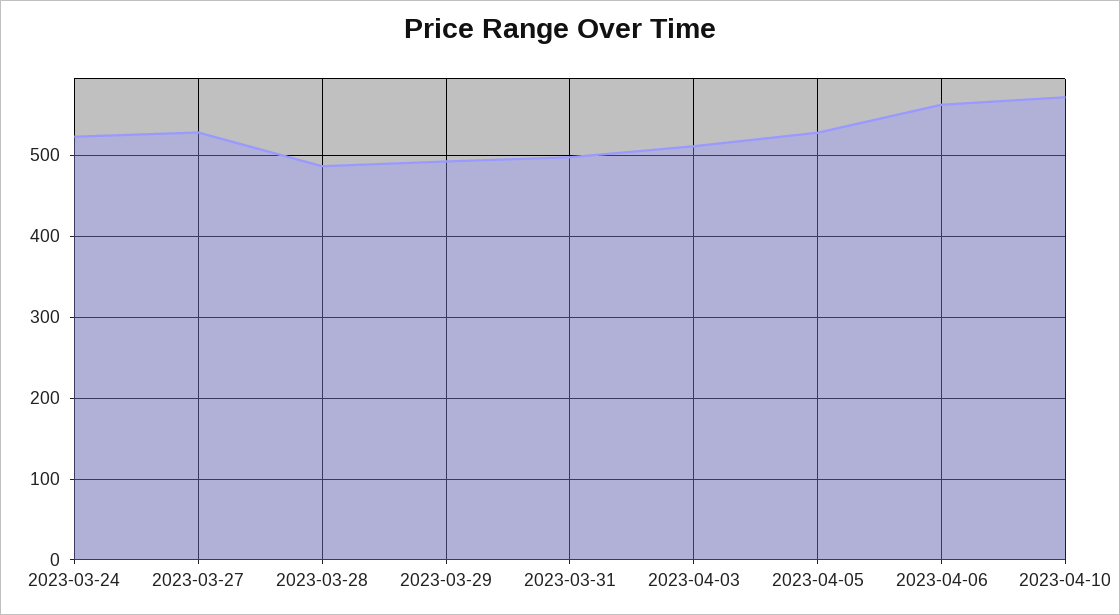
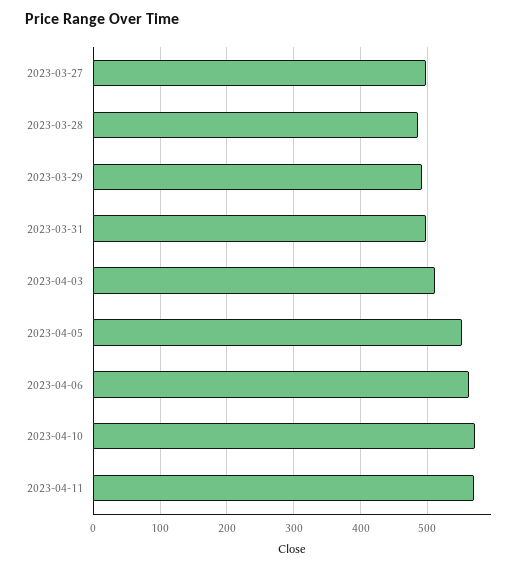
2023-03-24: 520 -> none
2023-03-27: 530 -> 500
2023-04-05: 530 -> 550
2023-04-11: none -> 570

